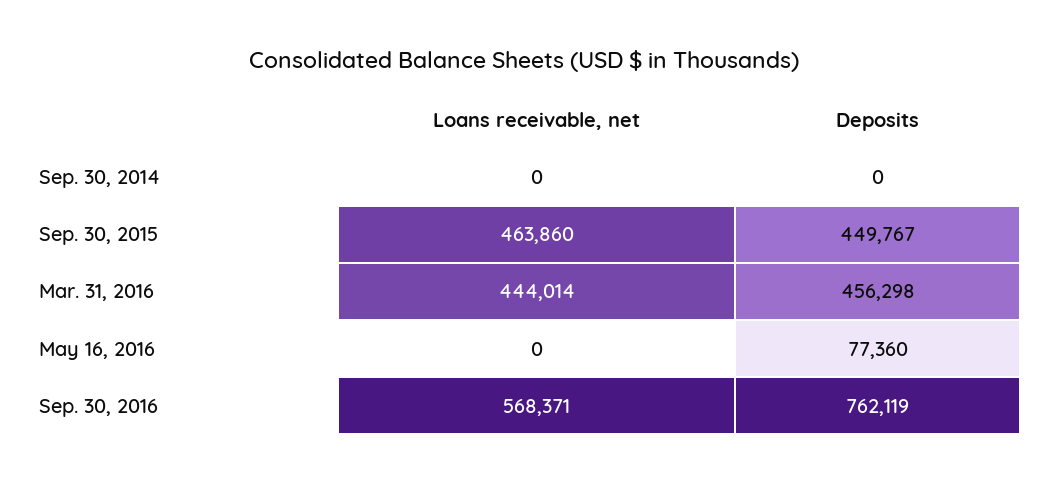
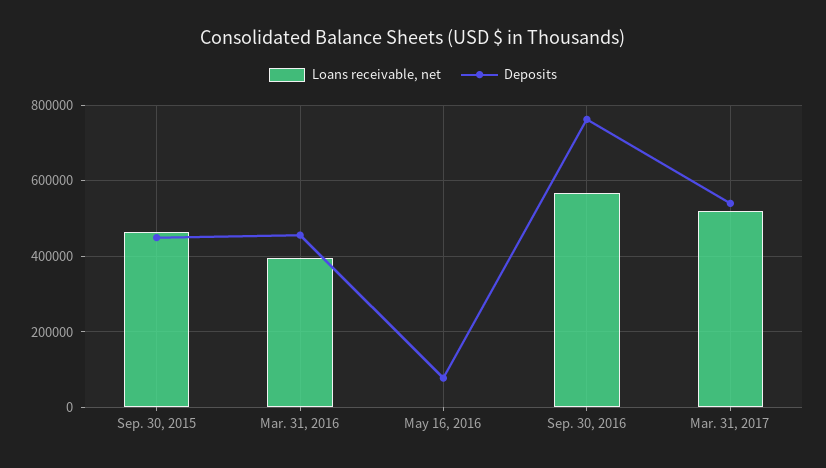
Loans receivable, net, Sep. 30, 2014: 0 -> none
Deposits, Sep. 30, 2014: 0 -> none
Loans receivable, net, Mar. 31, 2016: 444014 -> 400000
Loans receivable, net, Mar. 31, 2017: none -> 520000
Deposits, Mar. 31, 2017: none -> 540000

